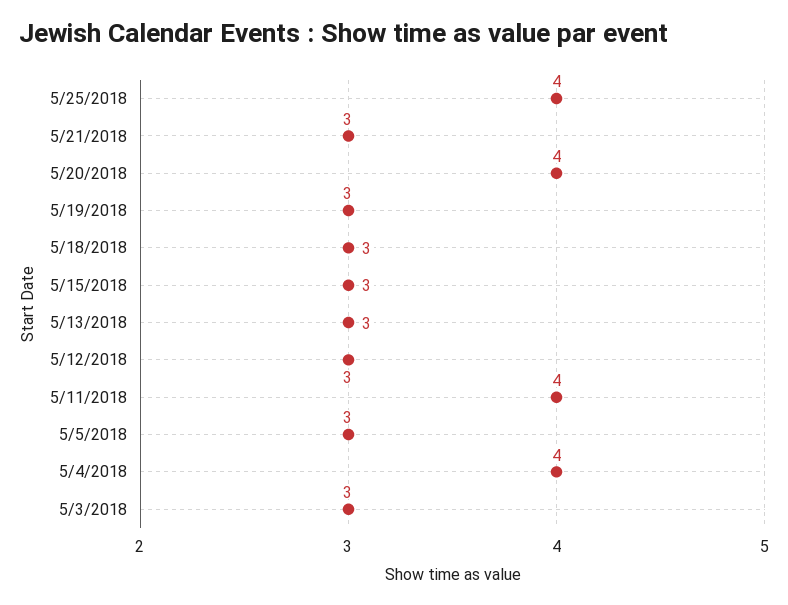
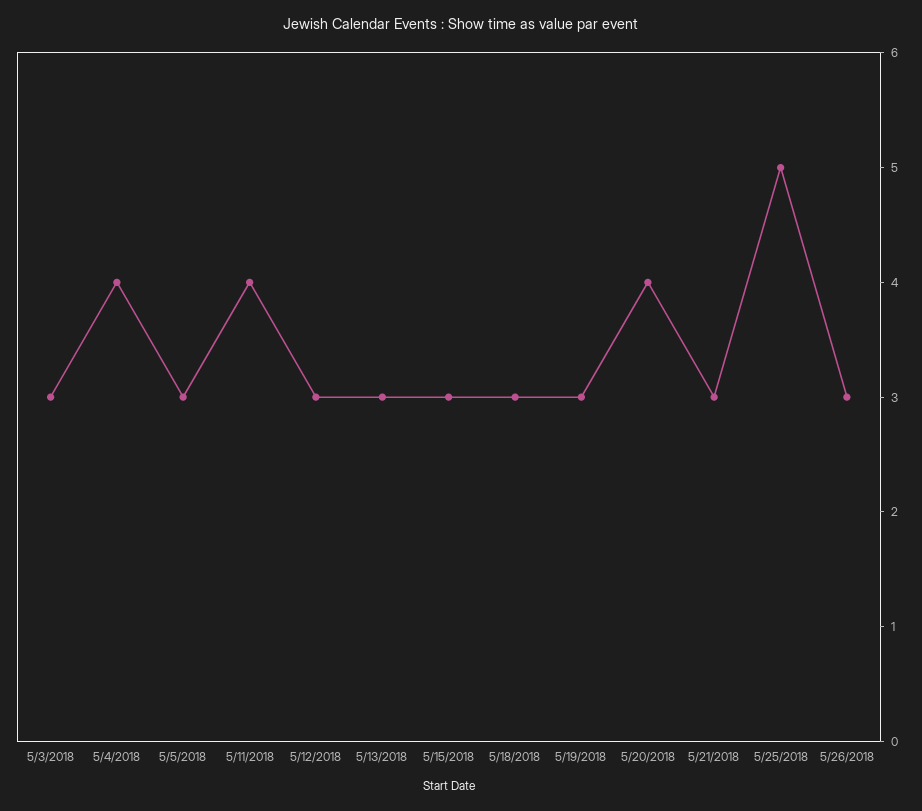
5/25/2018: 4 -> 5
5/26/2018: none -> 3

